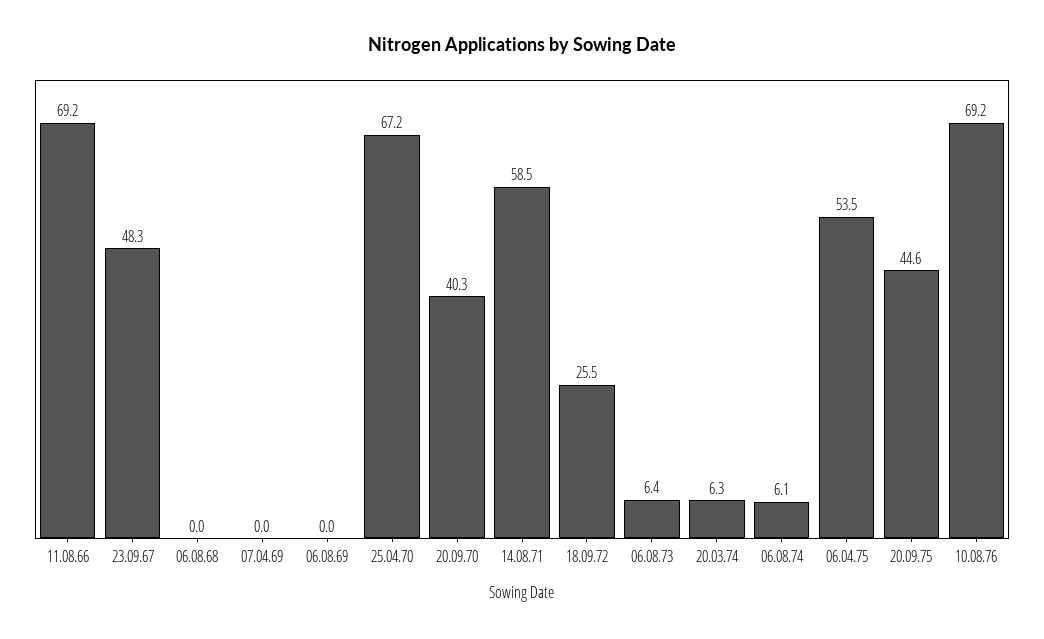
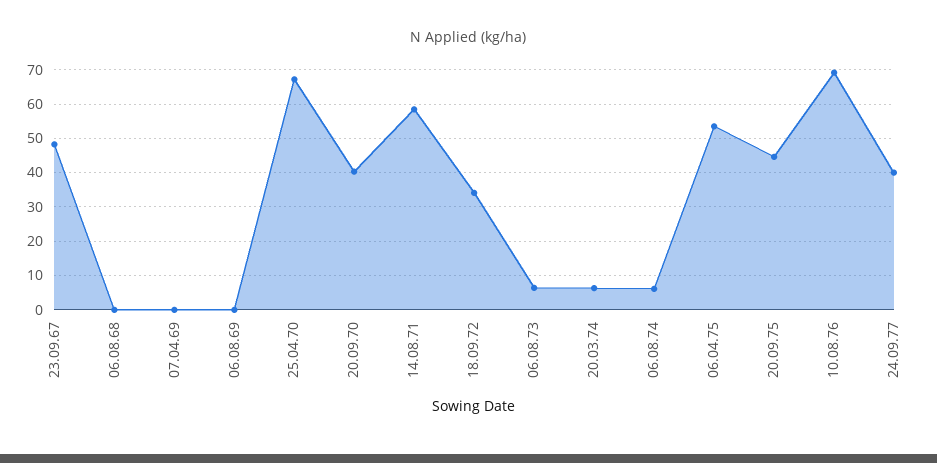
11.08.66: 69.2 -> none
18.09.72: 25.5 -> 34
24.09.77: none -> 40

